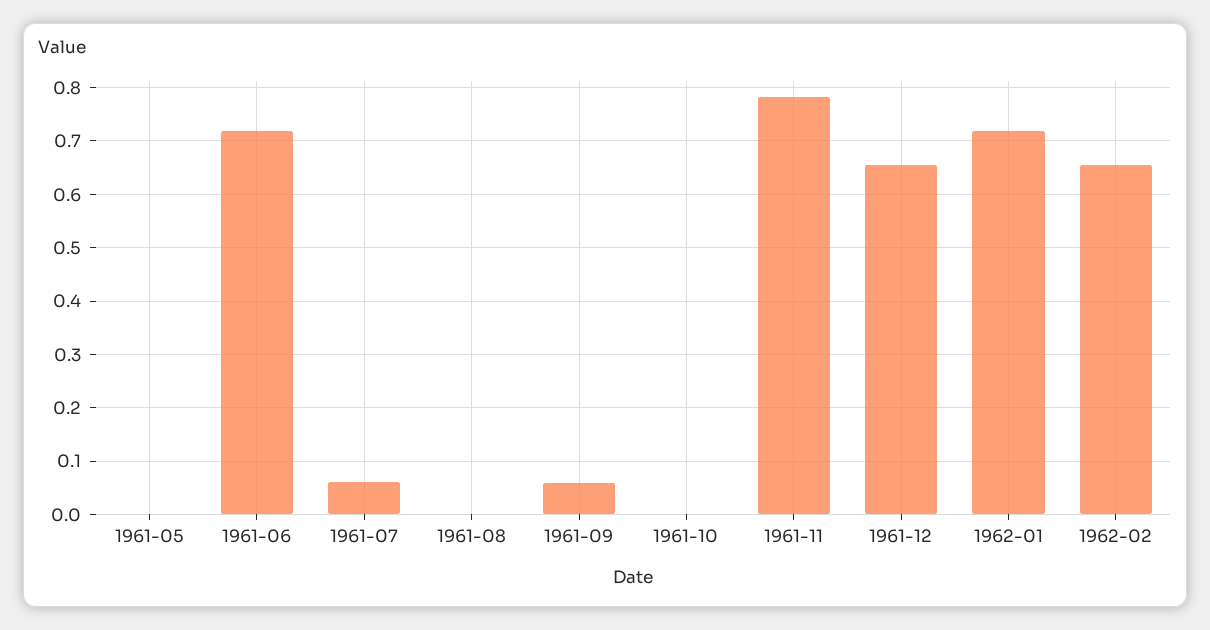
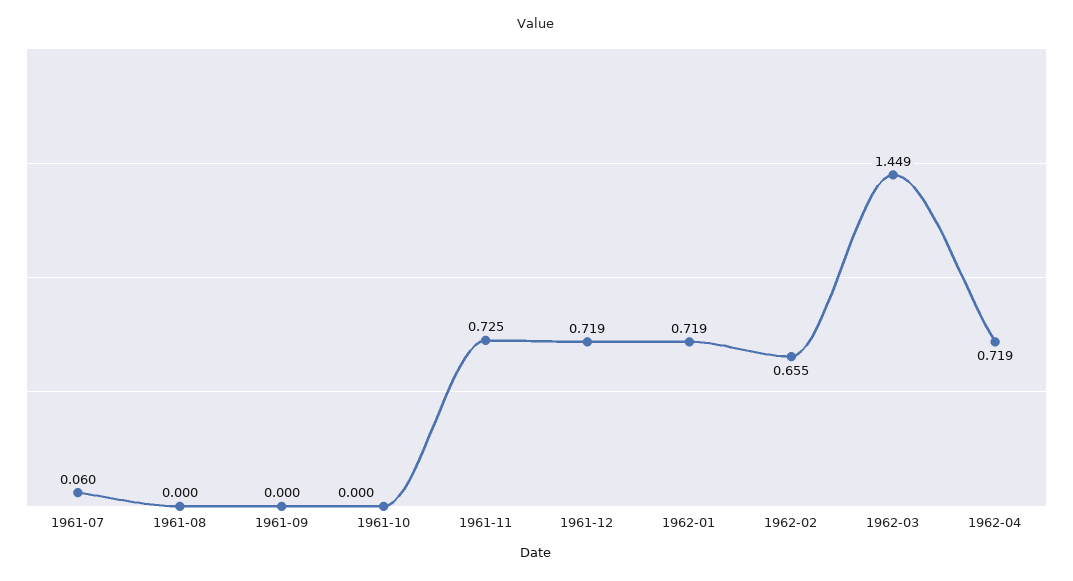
1961-05: 0 -> none
1961-06: 0.72 -> none
1961-09: 0.06 -> 0
1961-11: 0.78 -> 0.725
1961-12: 0.66 -> 0.719
1962-03: none -> 1.449
1962-04: none -> 0.719

